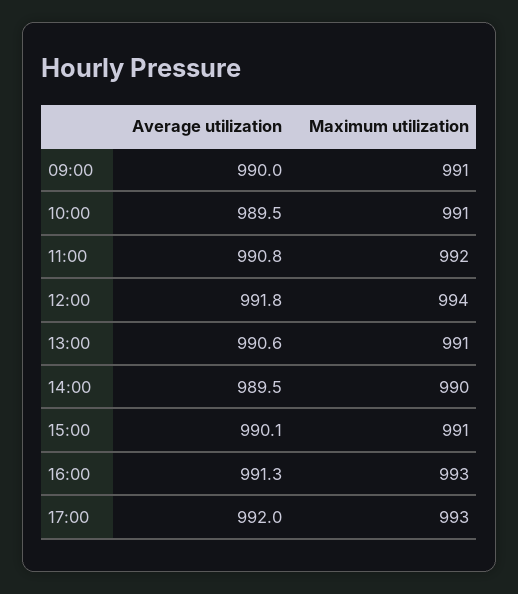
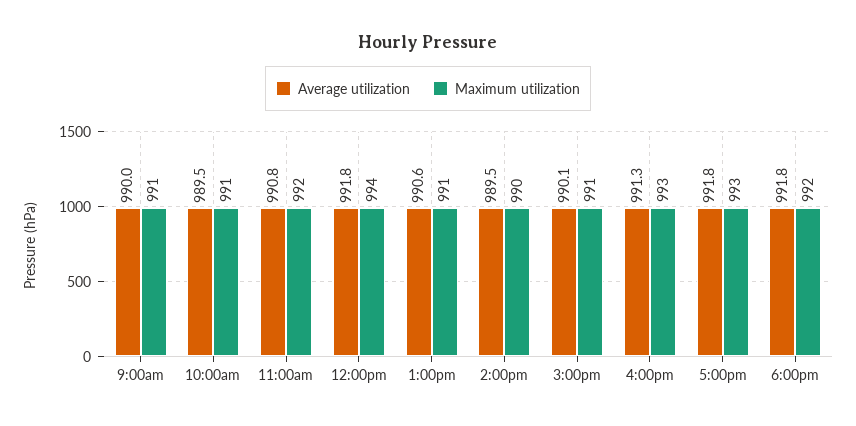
Average utilization, 17:00: 992 -> 991.8
Average utilization, 6:00pm: none -> 991.8
Maximum utilization, 6:00pm: none -> 992

